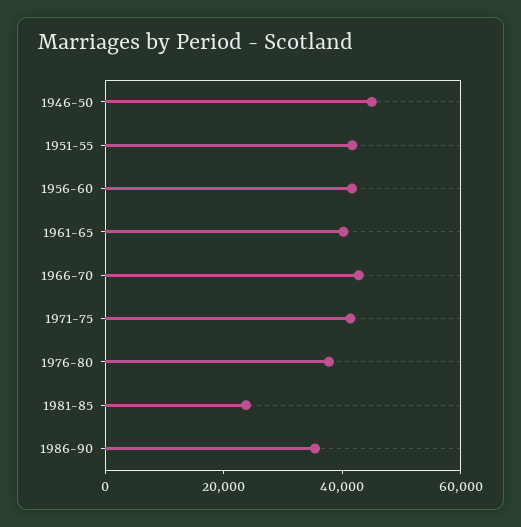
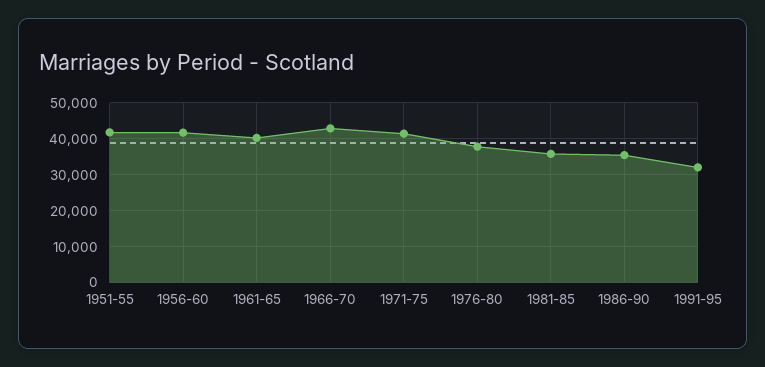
1946-50: 45000 -> none
1981-85: 25000 -> 36000
1991-95: none -> 32000

